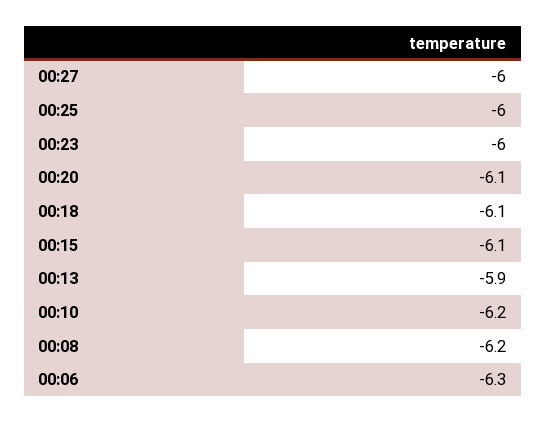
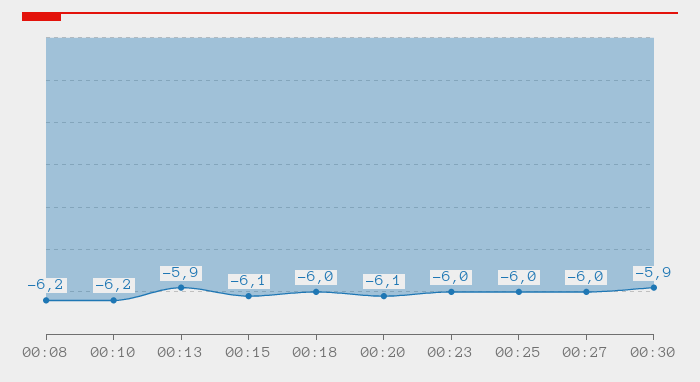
00:18: -6.1 -> -6
00:06: -6.3 -> none
00:30: none -> -5.9

